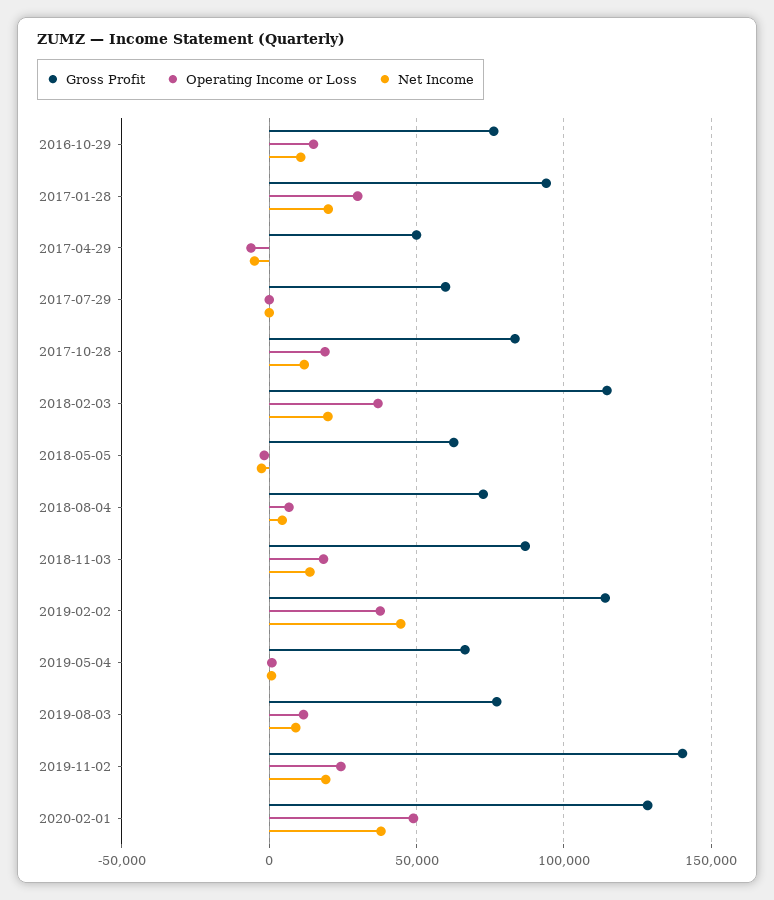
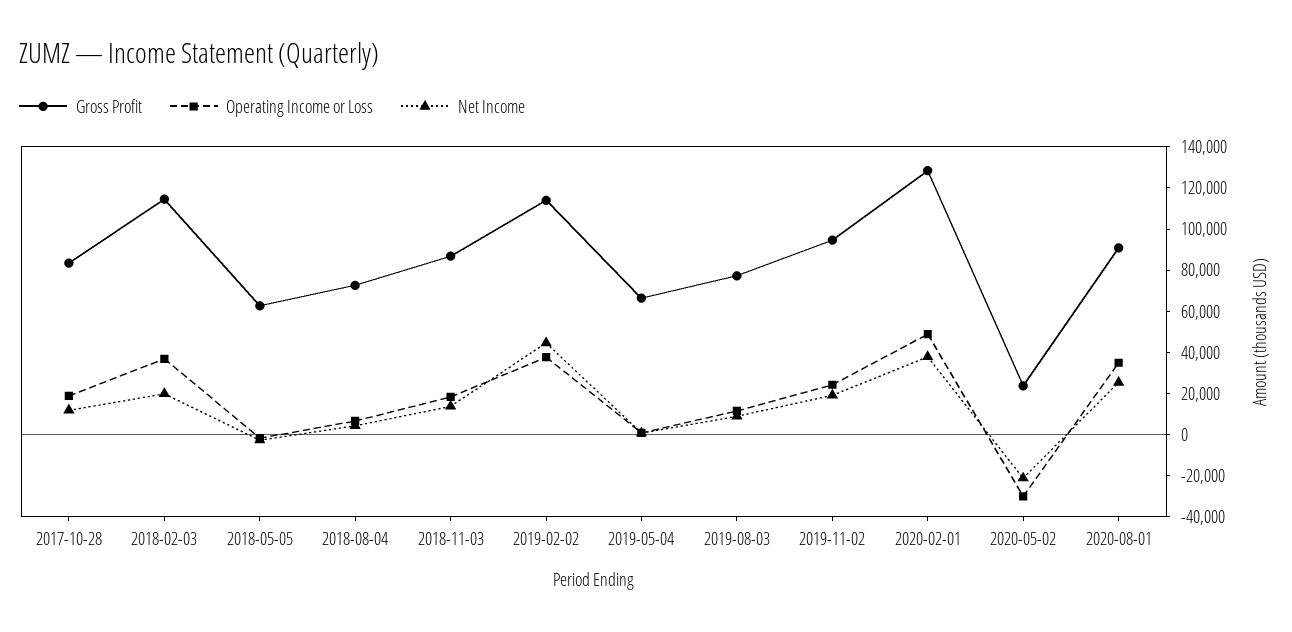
Gross Profit, 2016-10-29: 75000 -> none
Operating Income or Loss, 2016-10-29: 15000 -> none
Net Income, 2016-10-29: 10000 -> none
Gross Profit, 2017-01-28: 95000 -> none
Operating Income or Loss, 2017-01-28: 30000 -> none
Net Income, 2017-01-28: 20000 -> none
Gross Profit, 2017-04-29: 50000 -> none
Operating Income or Loss, 2017-04-29: -5000 -> none
Net Income, 2017-04-29: -5000 -> none
Gross Profit, 2017-07-29: 60000 -> none
Operating Income or Loss, 2017-07-29: 0 -> none
Net Income, 2017-07-29: 0 -> none
Gross Profit, 2019-11-02: 140000 -> 95000
Gross Profit, 2020-05-02: none -> 25000
Operating Income or Loss, 2020-05-02: none -> -30000
Net Income, 2020-05-02: none -> -20000
Gross Profit, 2020-08-01: none -> 90000
Operating Income or Loss, 2020-08-01: none -> 35000
Net Income, 2020-08-01: none -> 25000

